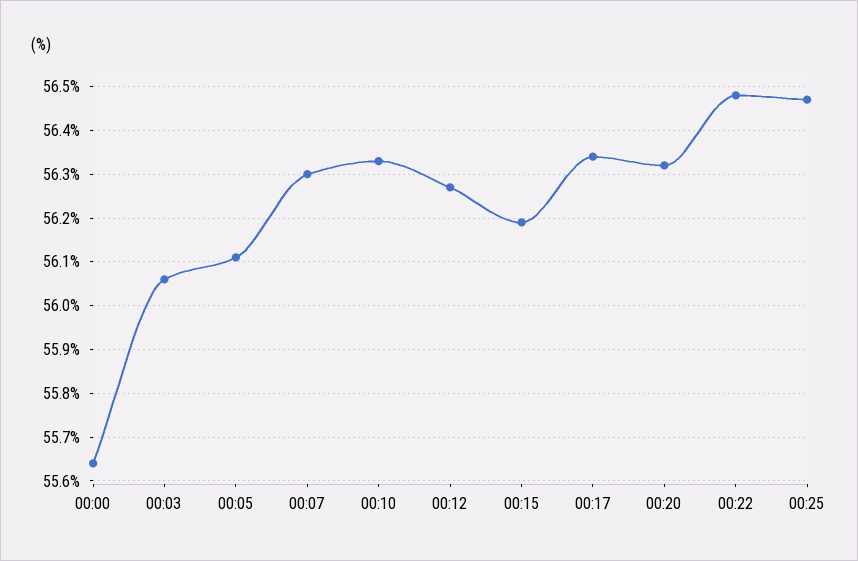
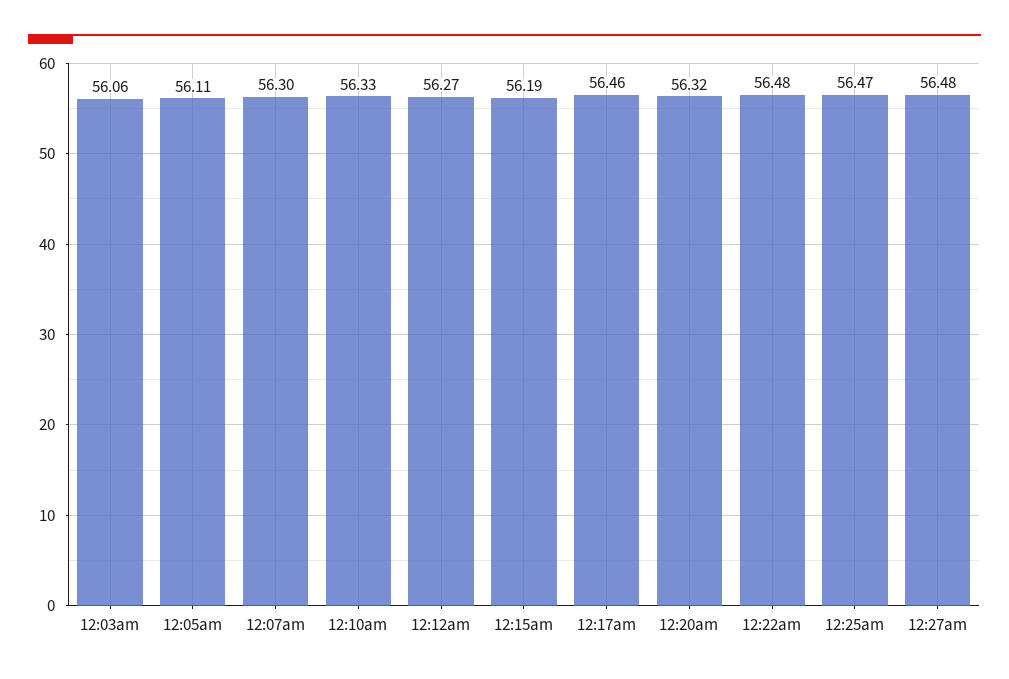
00:00: 55.65 -> none
00:17: 56.35 -> 56.46
12:27am: none -> 56.48

